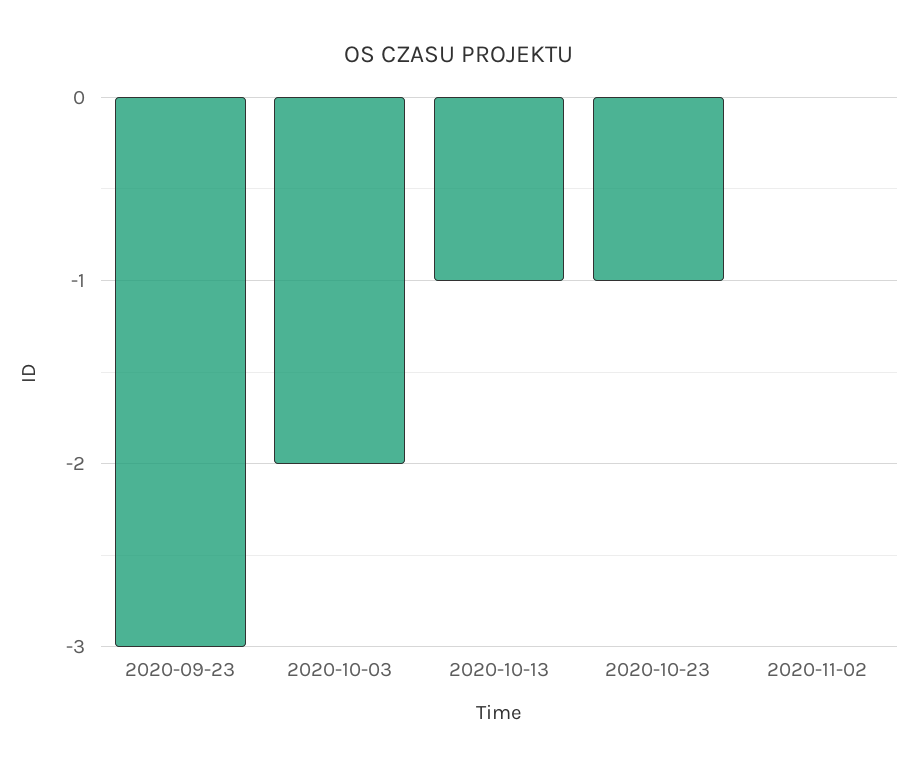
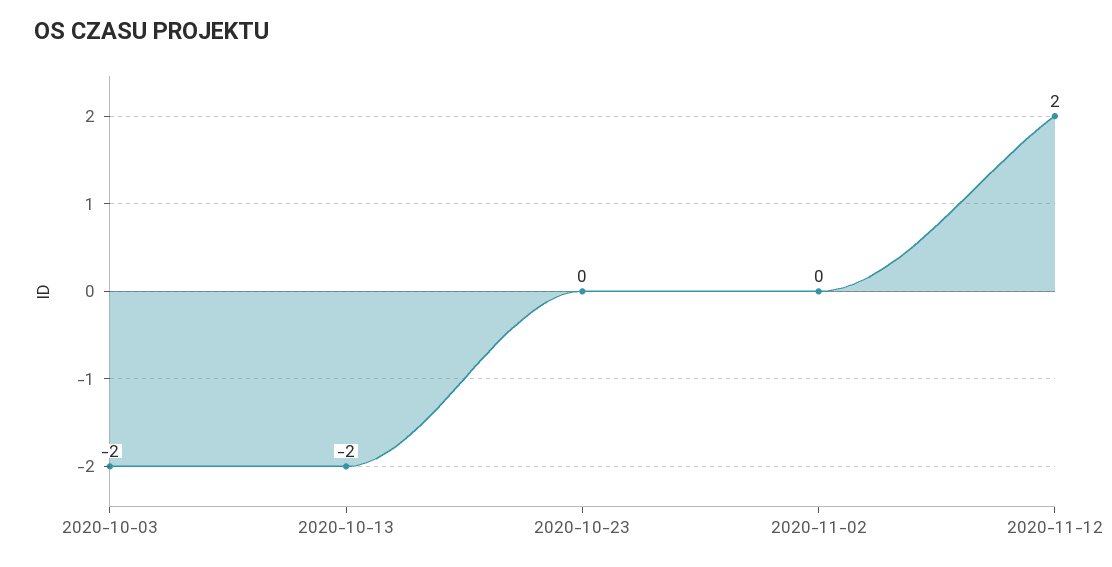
2020-09-23: -3 -> none
2020-10-13: -1 -> -2
2020-10-23: -1 -> 0
2020-11-12: none -> 2

